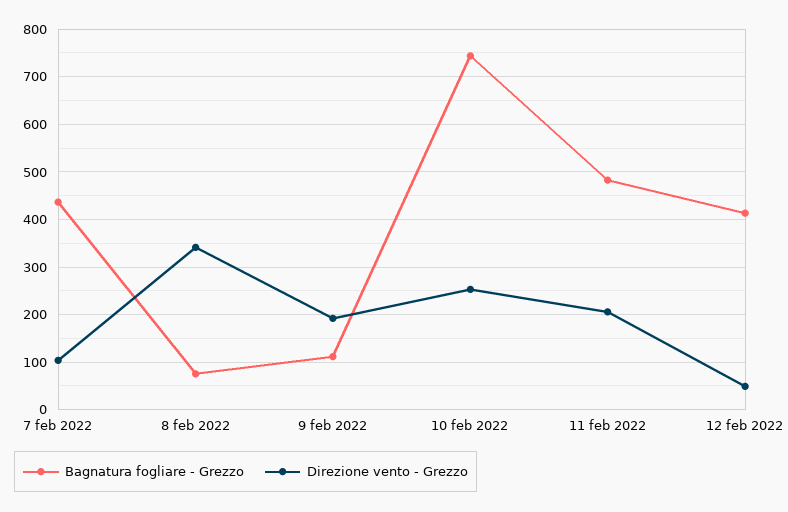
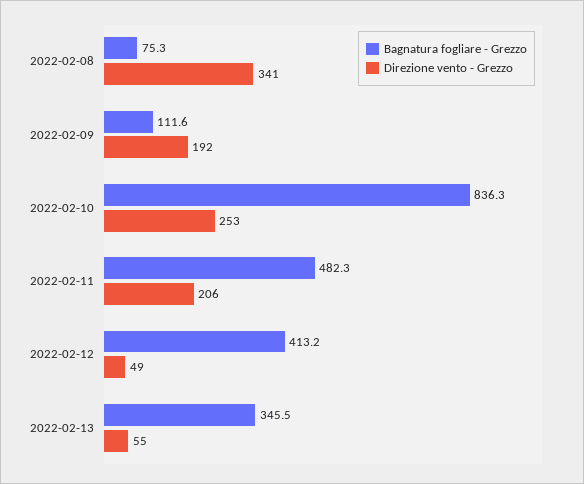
Bagnatura fogliare - Grezzo, 7 feb 2022: 440 -> none
Direzione vento - Grezzo, 7 feb 2022: 100 -> none
Bagnatura fogliare - Grezzo, 10 feb 2022: 740 -> 836.3
Bagnatura fogliare - Grezzo, 2022-02-13: none -> 345.5
Direzione vento - Grezzo, 2022-02-13: none -> 55

